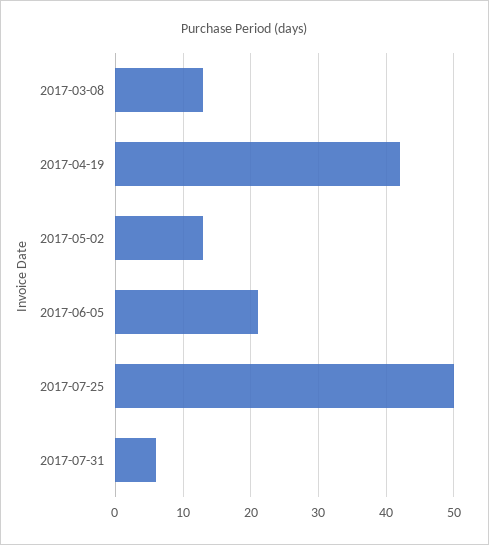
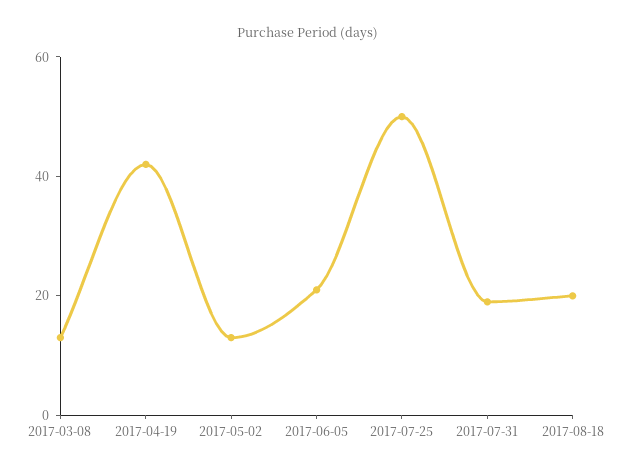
2017-07-31: 6 -> 20
2017-08-18: none -> 20

